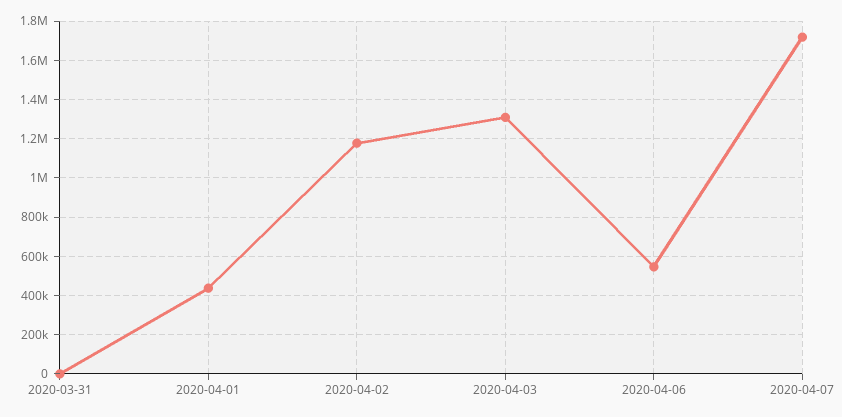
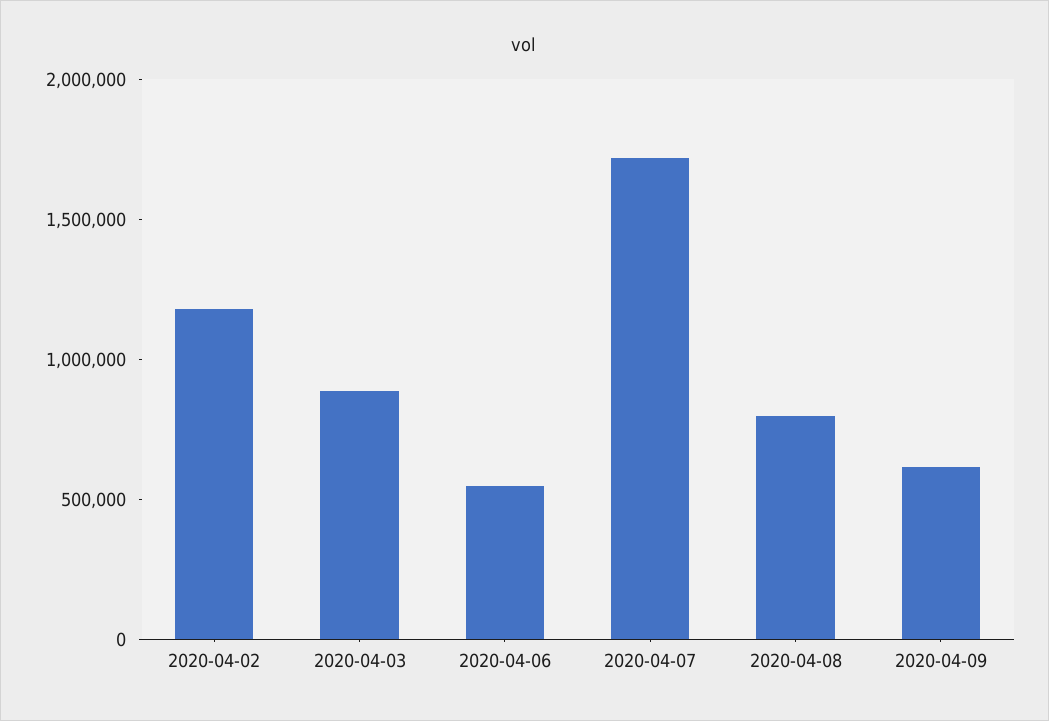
2020-03-31: 0 -> none
2020-04-01: 450000 -> none
2020-04-03: 1300000 -> 900000
2020-04-08: none -> 800000
2020-04-09: none -> 600000

